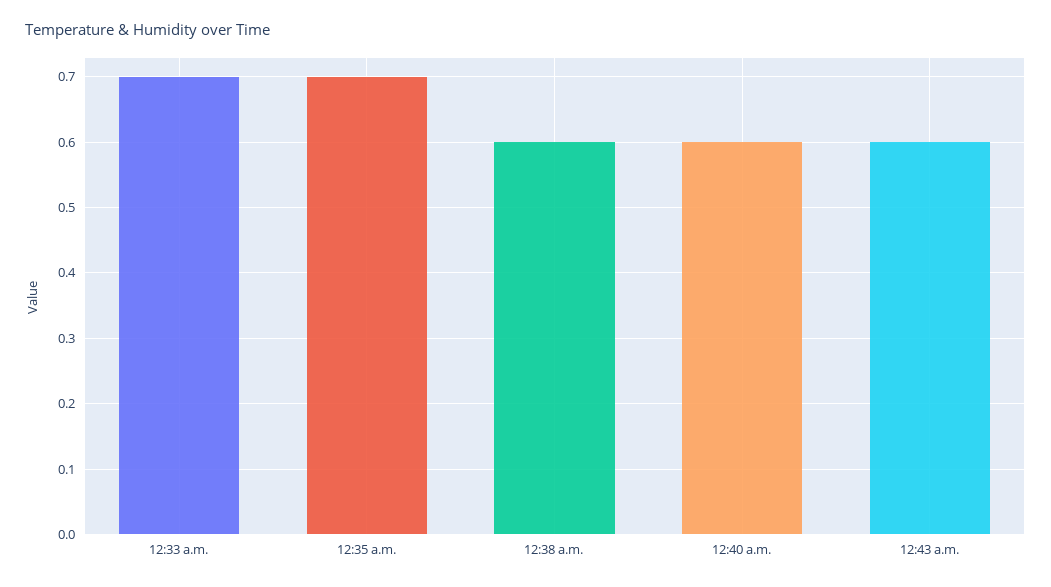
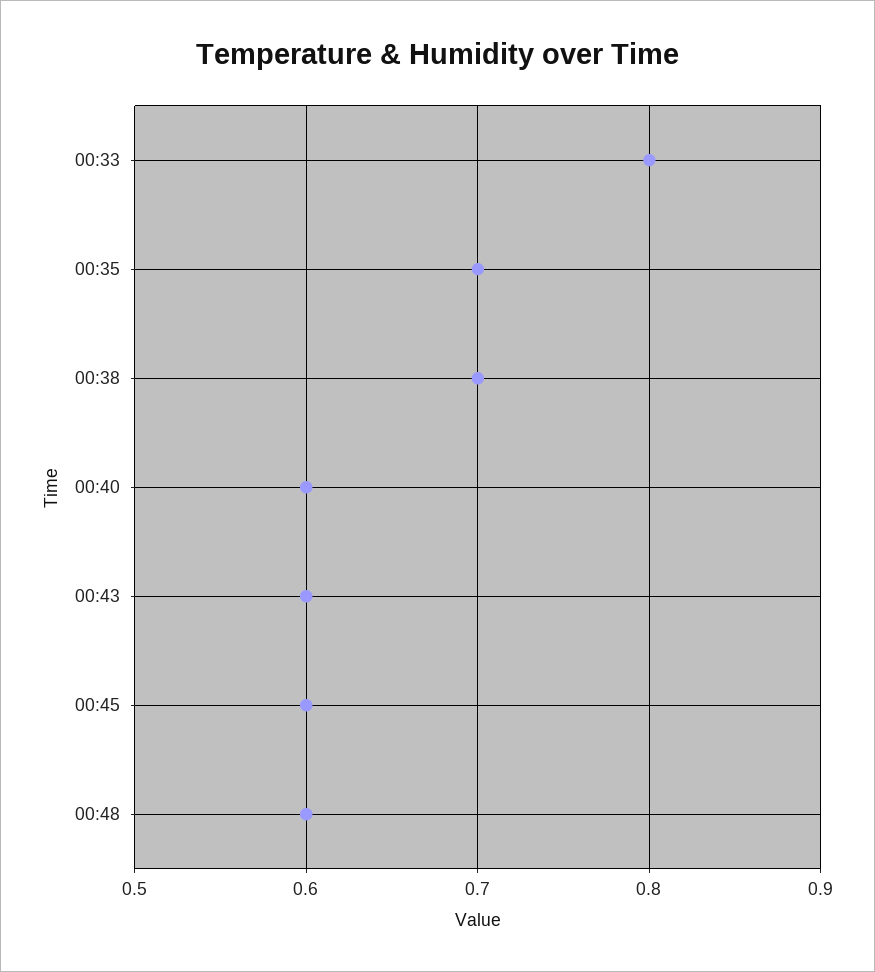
12:33 a.m.: 0.7 -> 0.8
12:38 a.m.: 0.6 -> 0.7
00:45: none -> 0.6
00:48: none -> 0.6

